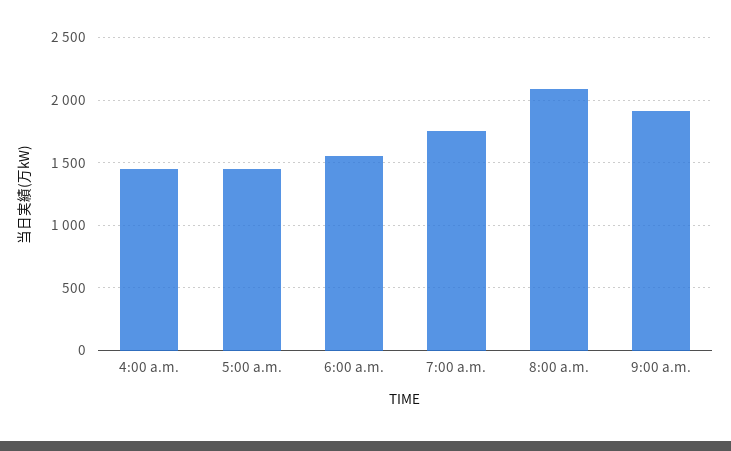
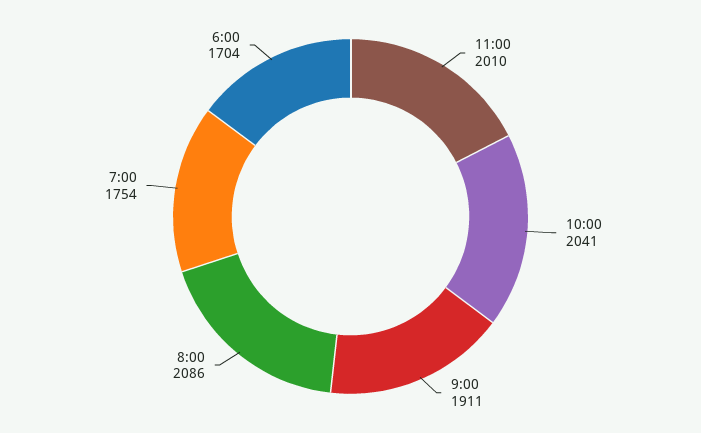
4:00 a.m.: 1450 -> none
5:00 a.m.: 1450 -> none
6:00 a.m.: 1550 -> 1704
11:00: none -> 2010
10:00: none -> 2041

